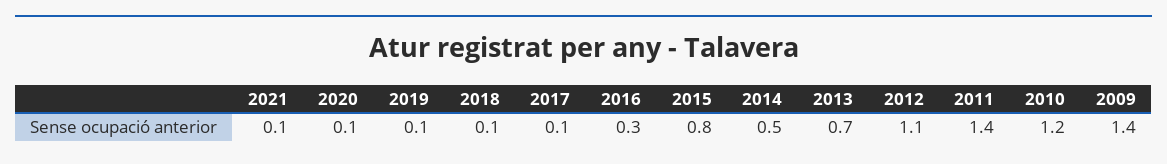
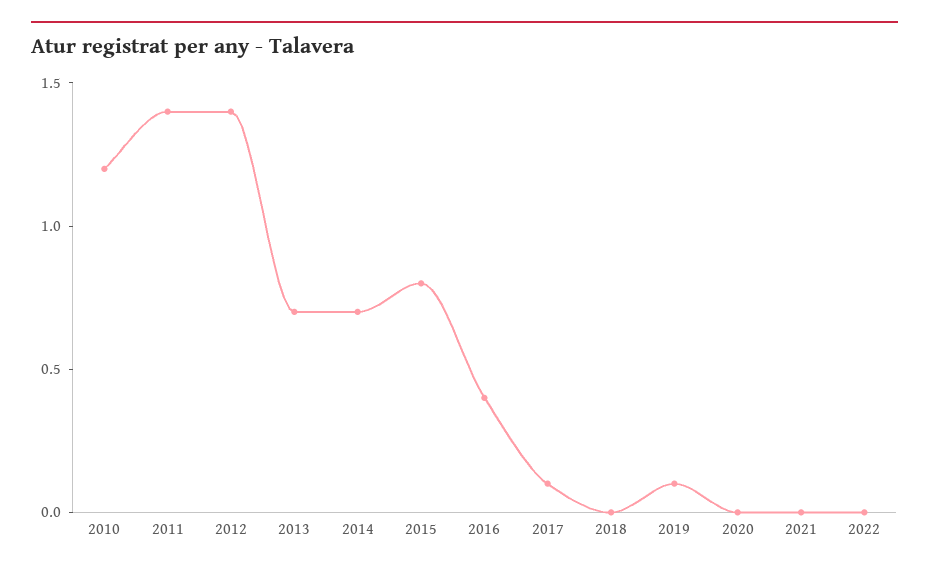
2021: 0.1 -> 0
2020: 0.1 -> 0
2018: 0.1 -> 0
2016: 0.3 -> 0.4
2014: 0.5 -> 0.7
2012: 1.1 -> 1.4
2009: 1.4 -> none
2022: none -> 0

